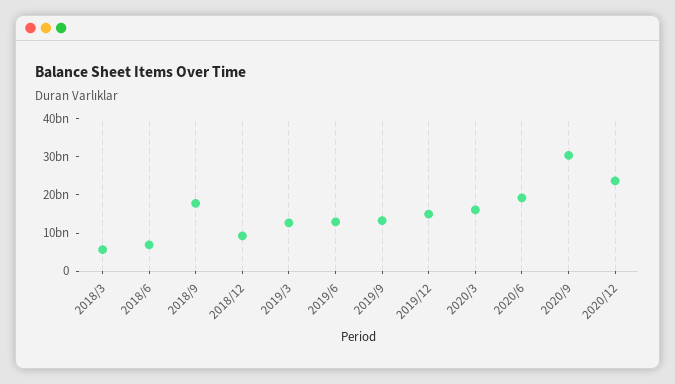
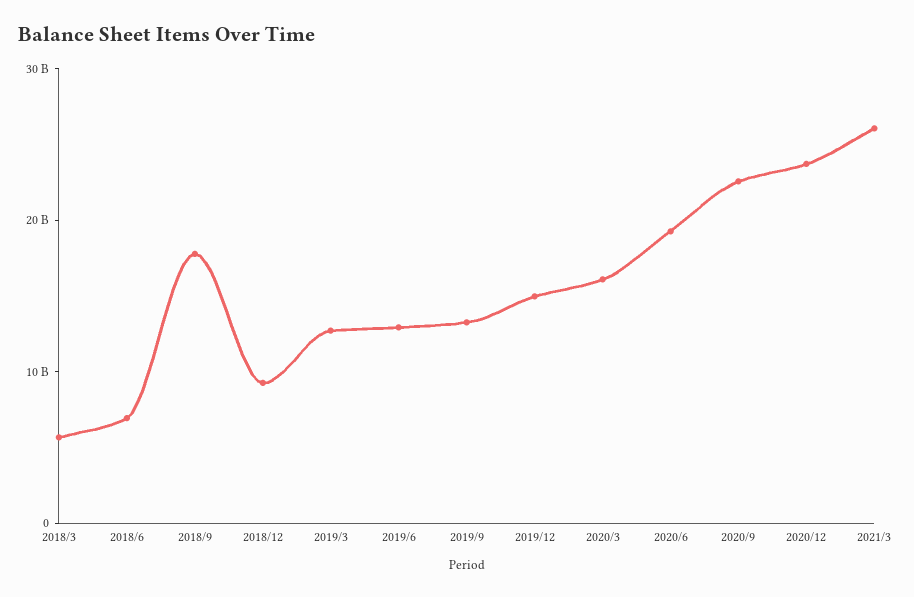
2020/9: 30000000000 -> 22000000000
2021/3: none -> 26000000000

